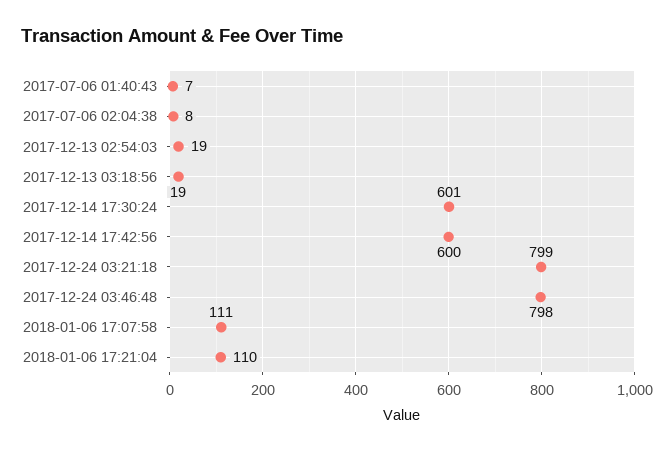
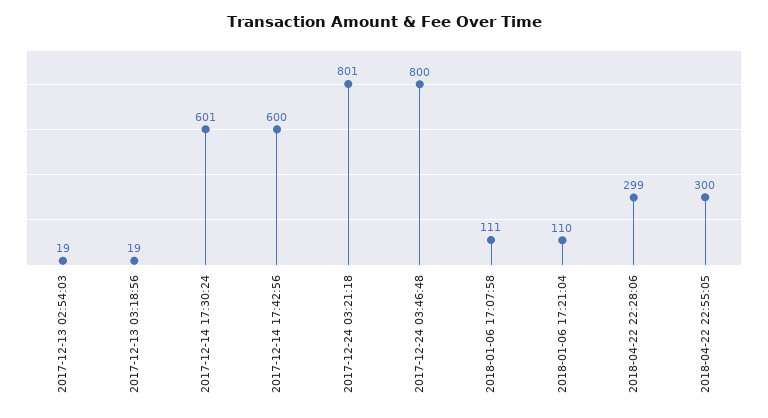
2017-07-06 01:40:43: 7 -> none
2017-07-06 02:04:38: 8 -> none
2017-12-24 03:21:18: 799 -> 801
2017-12-24 03:46:48: 798 -> 800
2018-04-22 22:28:06: none -> 299
2018-04-22 22:55:05: none -> 300

